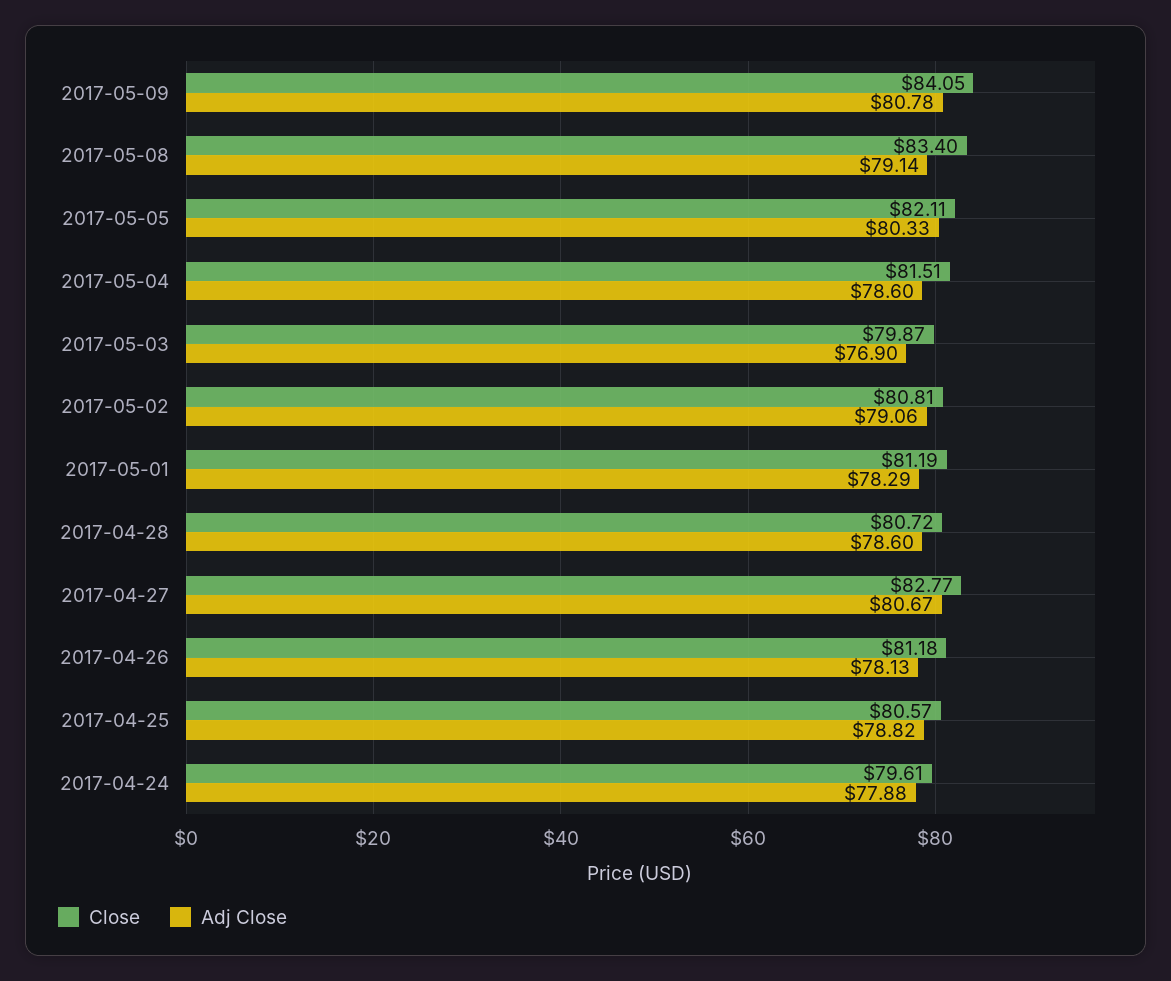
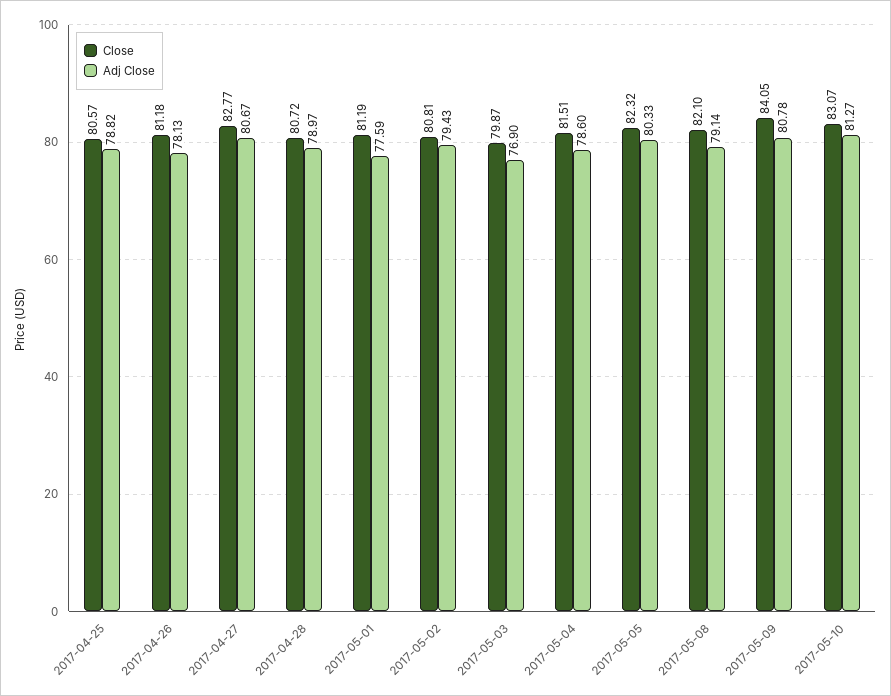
Close, 2017-05-08: 83.4 -> 82.1
Close, 2017-05-05: 82.11 -> 82.32
Adj Close, 2017-05-02: 79.06 -> 79.43
Adj Close, 2017-05-01: 78.29 -> 77.59
Adj Close, 2017-04-28: 78.6 -> 78.97
Close, 2017-04-24: 79.61 -> none
Adj Close, 2017-04-24: 77.88 -> none
Close, 2017-05-10: none -> 83.07
Adj Close, 2017-05-10: none -> 81.27

